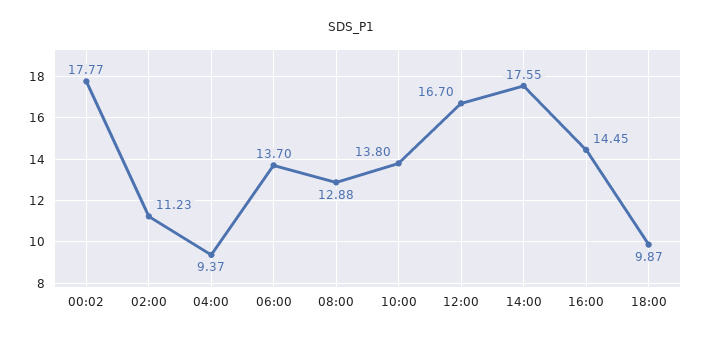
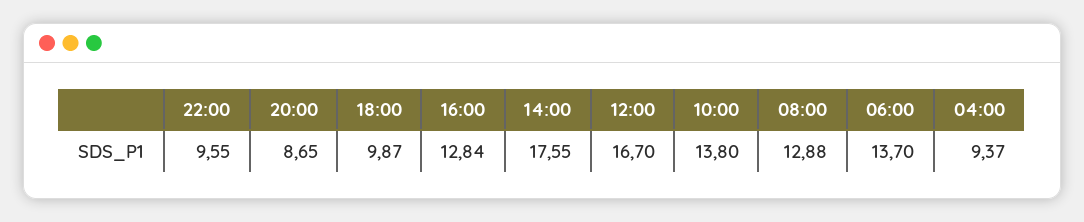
00:02: 17.77 -> none
02:00: 11.23 -> none
16:00: 14.45 -> 12.84
22:00: none -> 9.55
20:00: none -> 8.65

